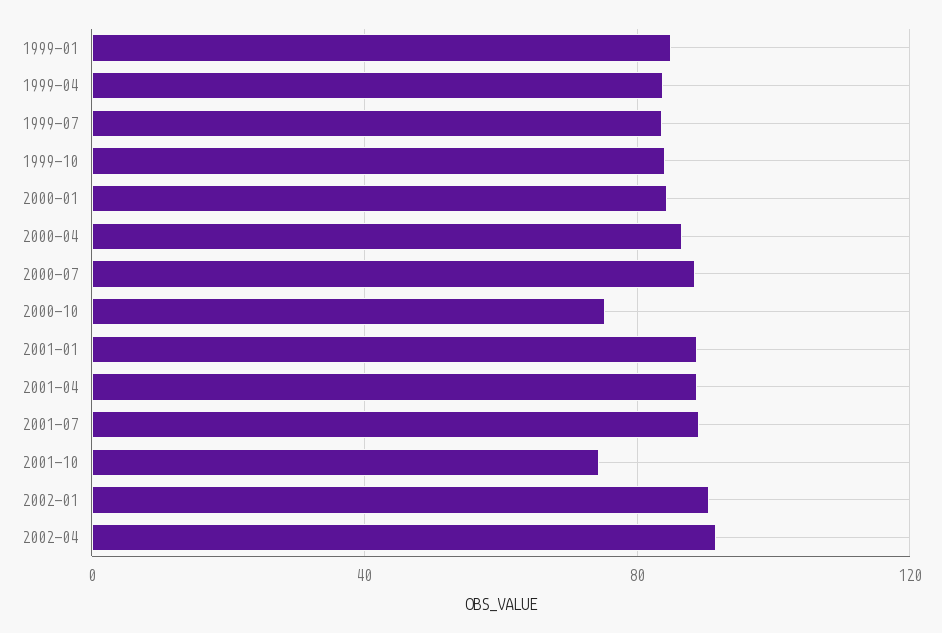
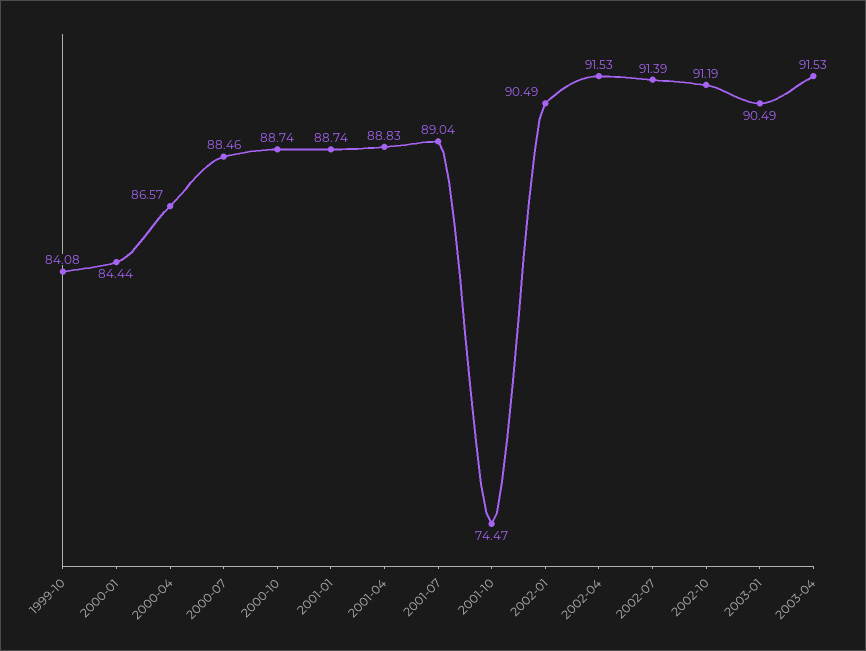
1999-01: 85 -> none
1999-04: 85 -> none
1999-07: 85 -> none
2000-10: 75 -> 88.74
2002-07: none -> 91.39
2002-10: none -> 91.19
2003-01: none -> 90.49
2003-04: none -> 91.53

